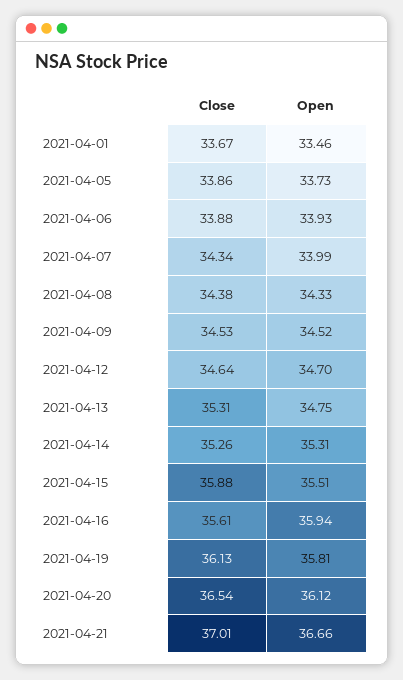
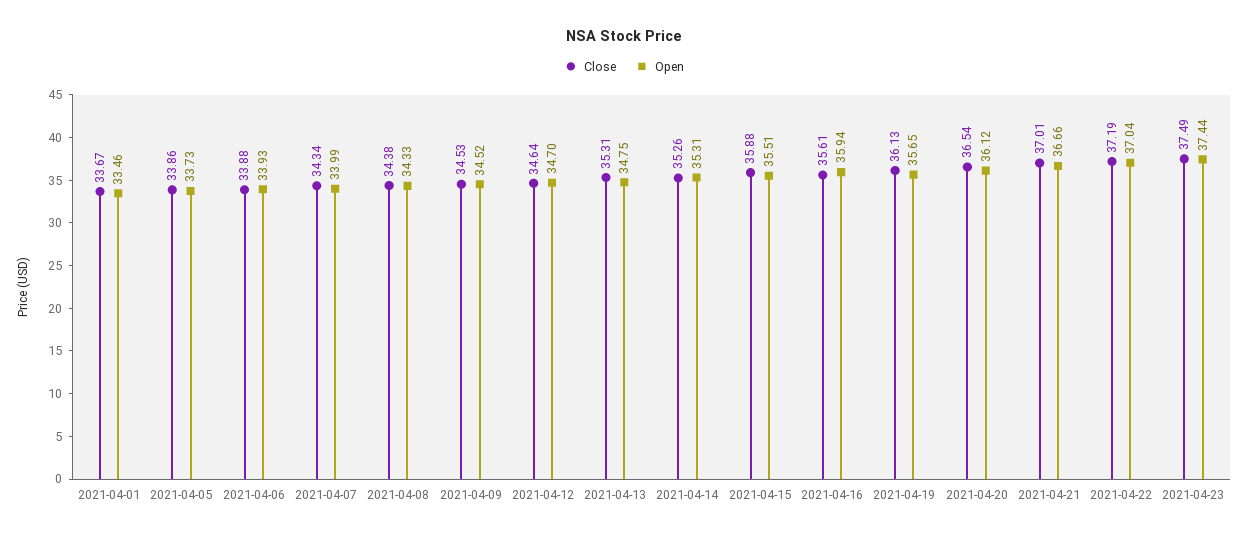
Open, 2021-04-19: 35.81 -> 35.65
Close, 2021-04-22: none -> 37.19
Open, 2021-04-22: none -> 37.04
Close, 2021-04-23: none -> 37.49
Open, 2021-04-23: none -> 37.44

